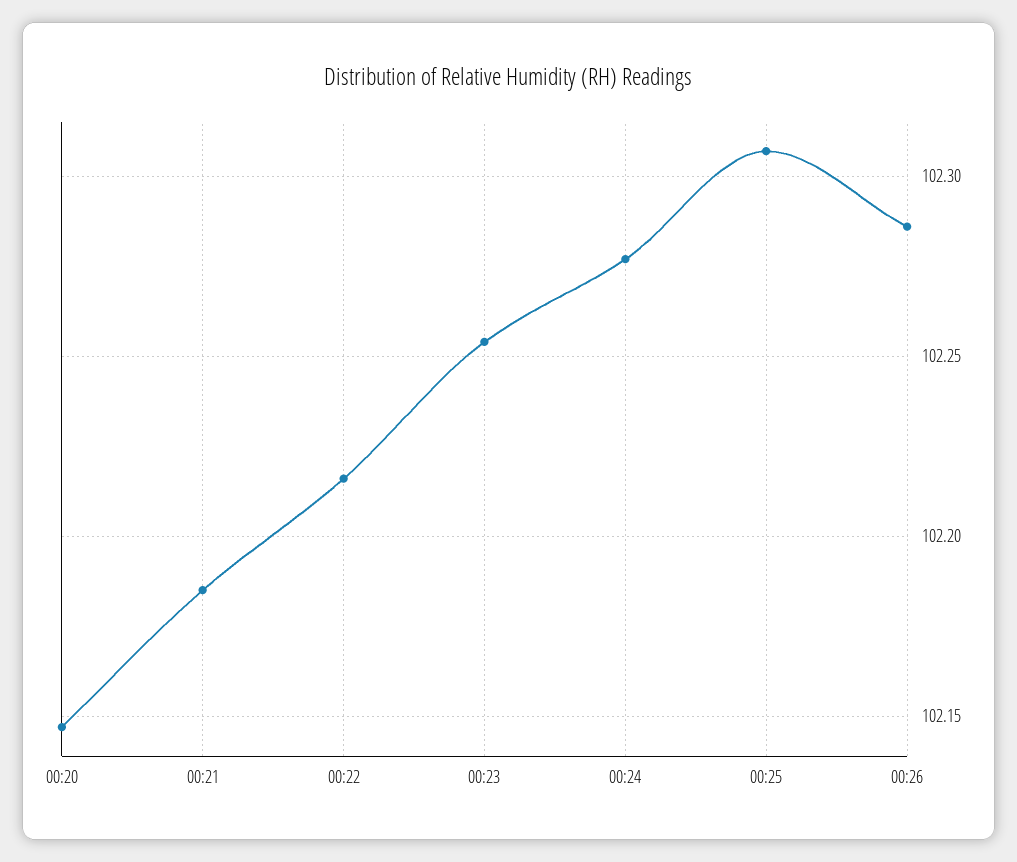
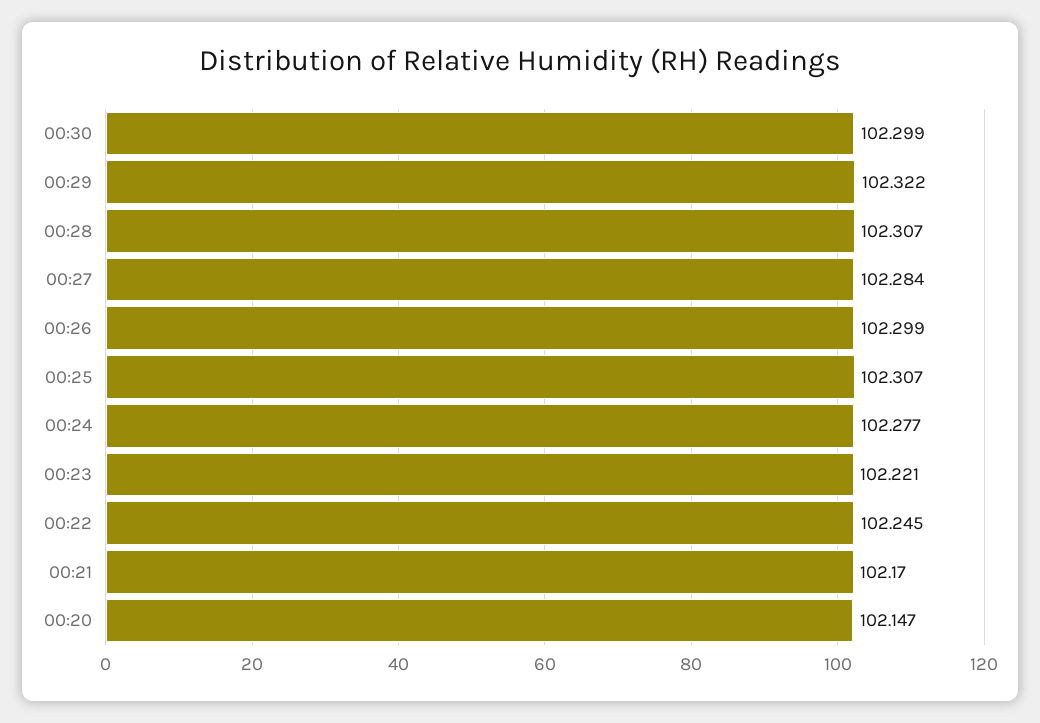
00:21: 102.185 -> 102.17
00:22: 102.215 -> 102.245
00:23: 102.255 -> 102.221
00:26: 102.285 -> 102.299
00:30: none -> 102.299
00:29: none -> 102.322
00:28: none -> 102.307
00:27: none -> 102.284

